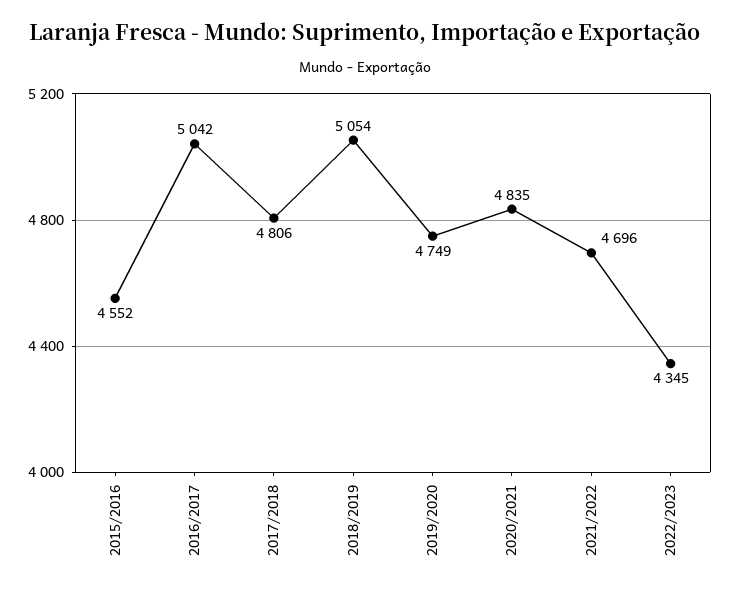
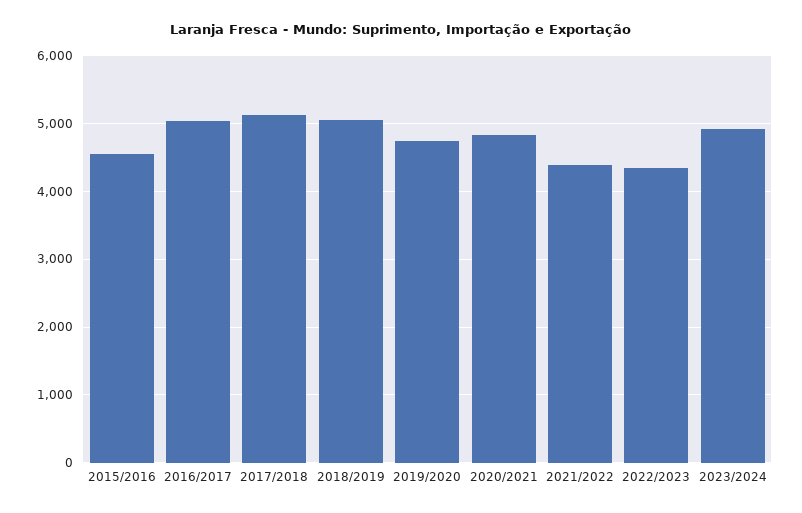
2017/2018: 4806 -> 5100
2021/2022: 4696 -> 4400
2023/2024: none -> 4900

